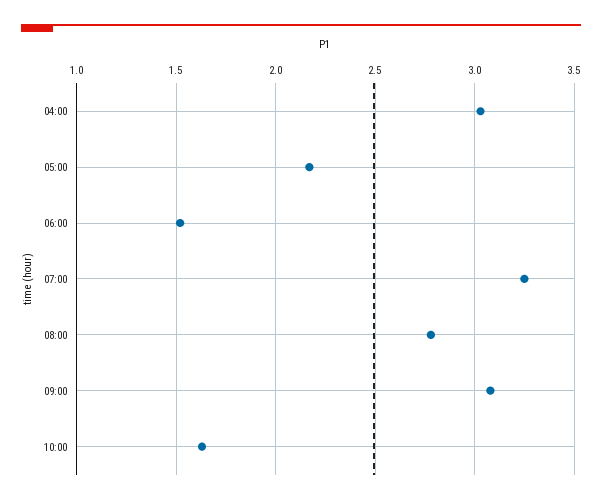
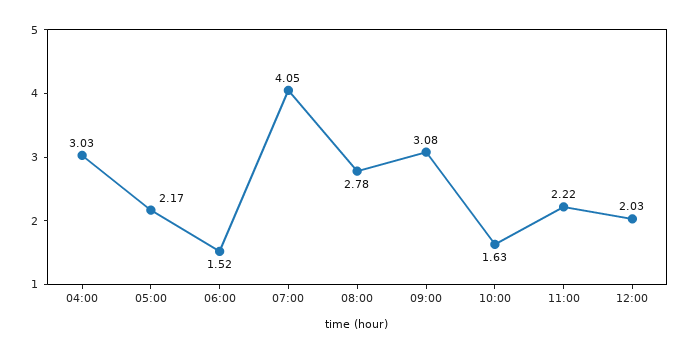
07:00: 3.25 -> 4.05
11:00: none -> 2.22
12:00: none -> 2.03

